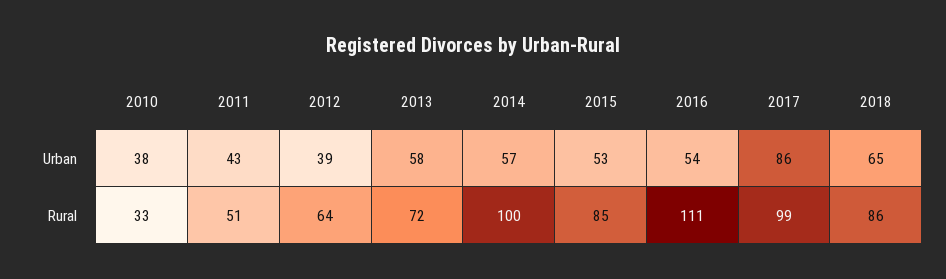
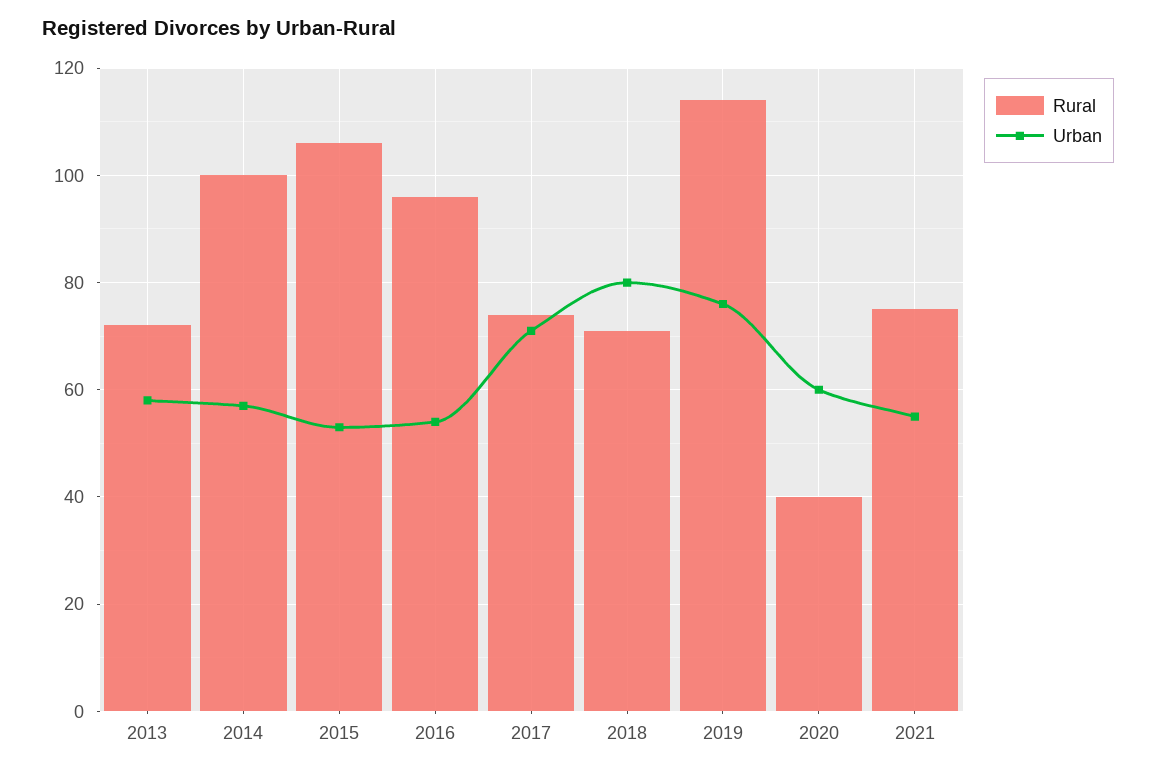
Urban, 2010: 38 -> none
Urban, 2011: 43 -> none
Urban, 2012: 39 -> none
Urban, 2017: 86 -> 70
Urban, 2018: 65 -> 80
Rural, 2010: 33 -> none
Rural, 2011: 51 -> none
Rural, 2012: 64 -> none
Rural, 2015: 85 -> 105
Rural, 2016: 111 -> 95
Rural, 2017: 99 -> 75
Rural, 2018: 86 -> 70
Rural, 2019: none -> 115
Urban, 2019: none -> 75
Rural, 2020: none -> 40
Urban, 2020: none -> 60
Rural, 2021: none -> 75
Urban, 2021: none -> 55

